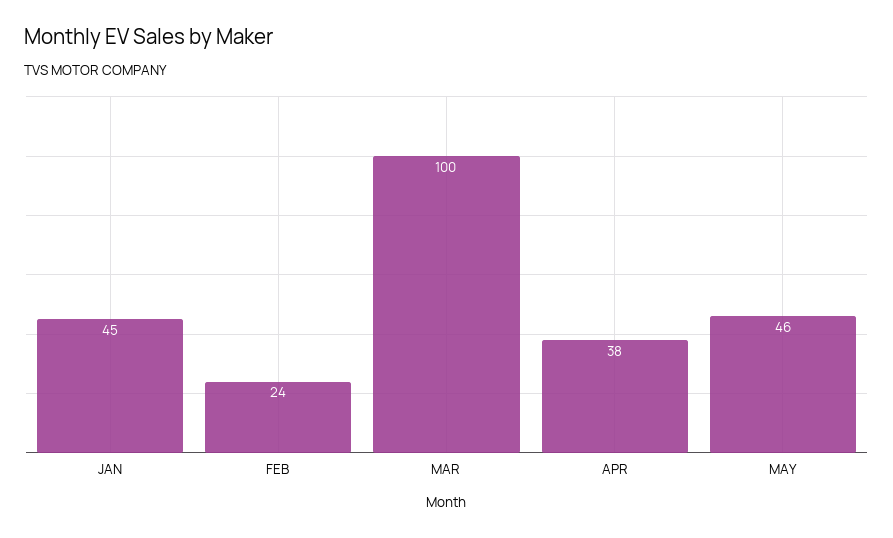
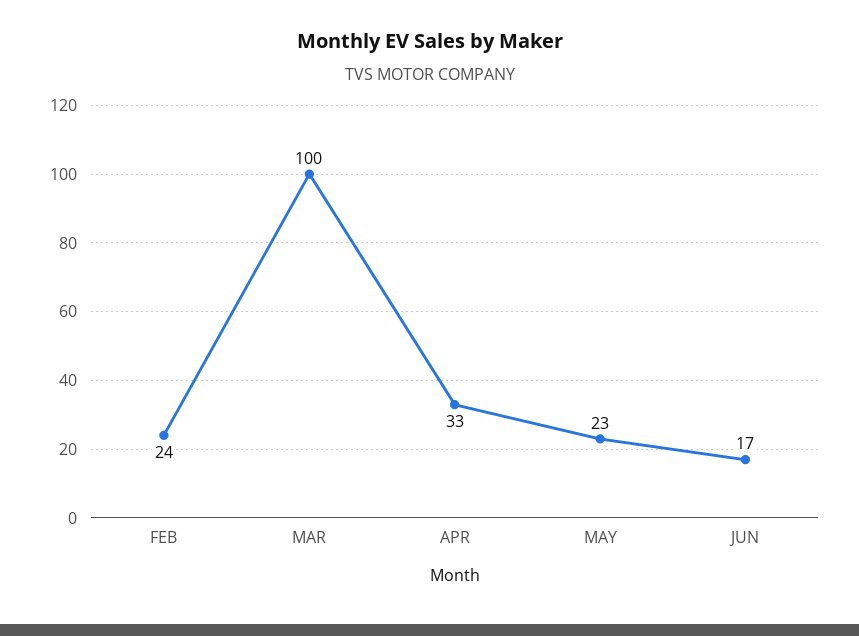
JAN: 45 -> none
APR: 38 -> 33
MAY: 46 -> 23
JUN: none -> 17

